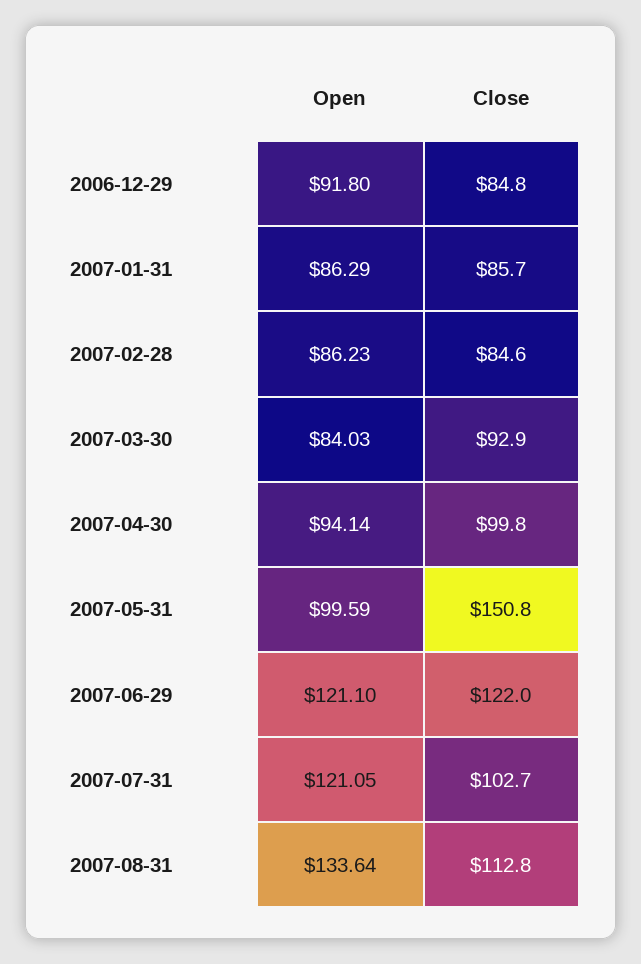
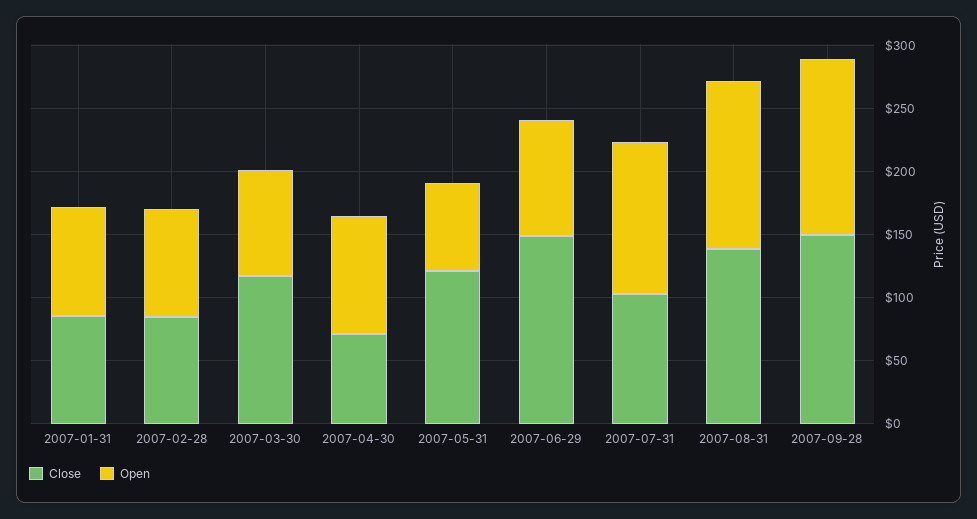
Open, 2006-12-29: 91.8 -> none
Close, 2006-12-29: 84.8 -> none
Close, 2007-03-30: 92.9 -> 120
Close, 2007-04-30: 99.8 -> 70
Open, 2007-05-31: 99.59 -> 70
Close, 2007-05-31: 150.8 -> 120
Open, 2007-06-29: 121.1 -> 90
Close, 2007-06-29: 122 -> 150
Close, 2007-08-31: 112.8 -> 140
Close, 2007-09-28: none -> 150
Open, 2007-09-28: none -> 140

